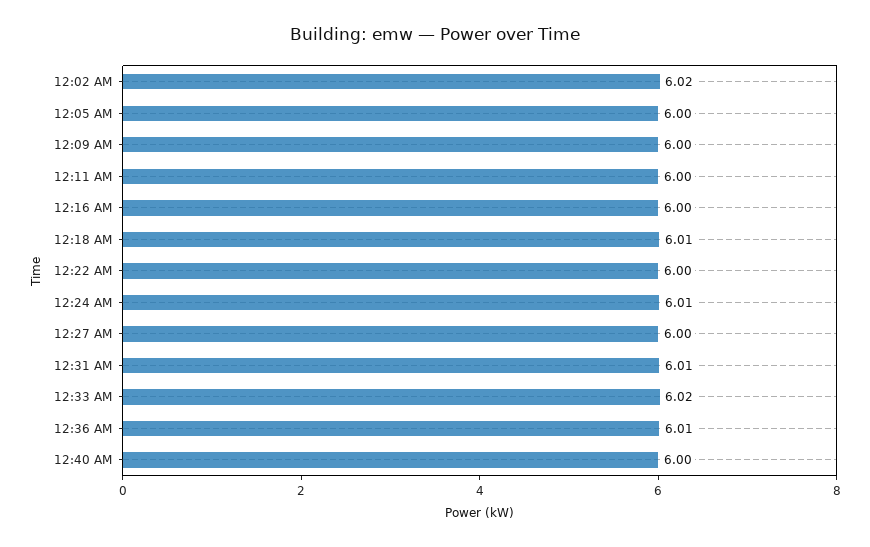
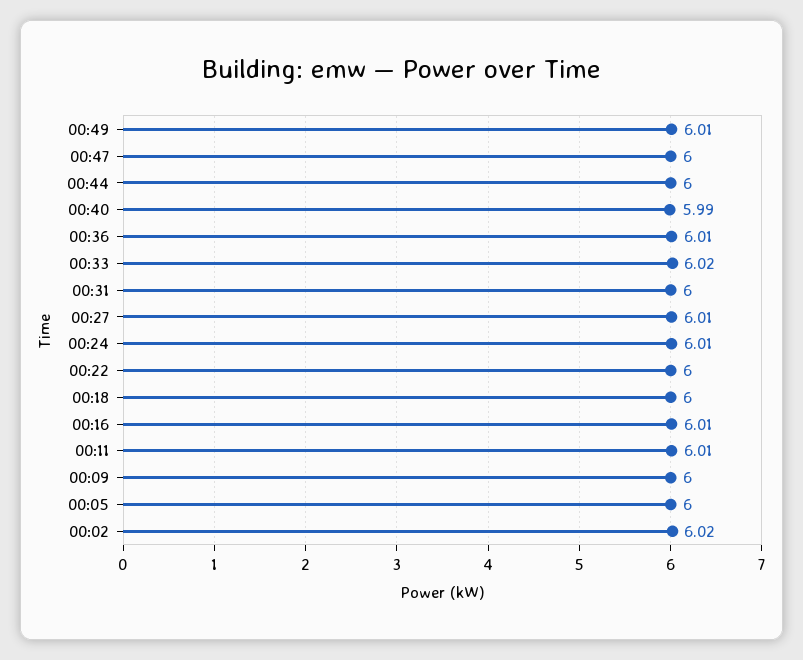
12:11 AM: 6 -> 6.01
12:16 AM: 6 -> 6.01
12:18 AM: 6.01 -> 6
12:27 AM: 6 -> 6.01
12:31 AM: 6.01 -> 6
12:40 AM: 6 -> 5.99
00:49: none -> 6.01
00:47: none -> 6
00:44: none -> 6

